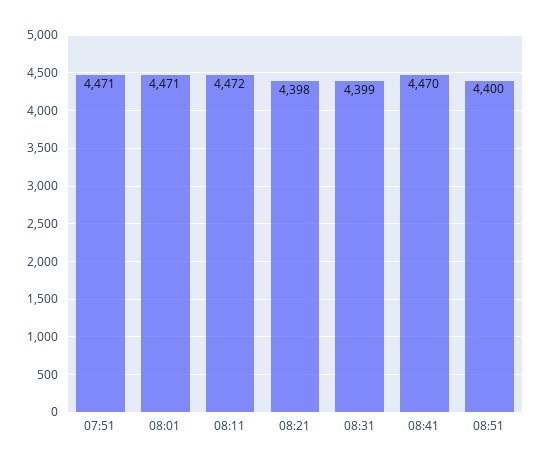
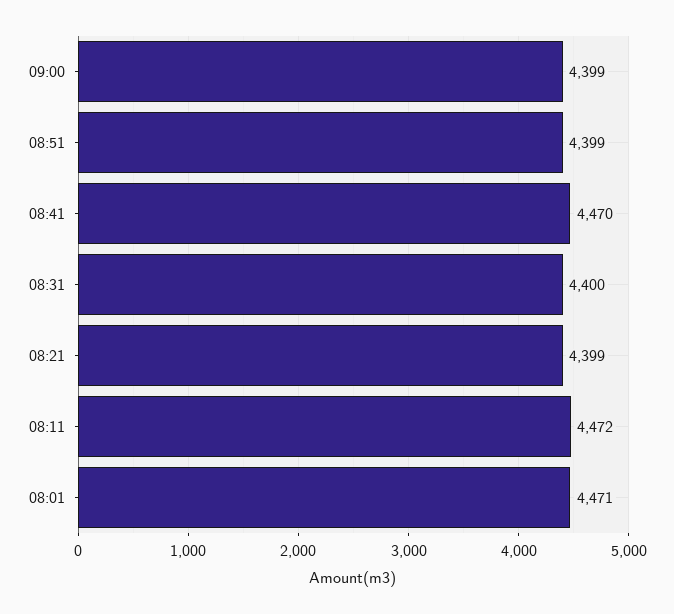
07:51: 4471 -> none
08:21: 4398 -> 4399
08:31: 4399 -> 4400
08:51: 4400 -> 4399
09:00: none -> 4399

